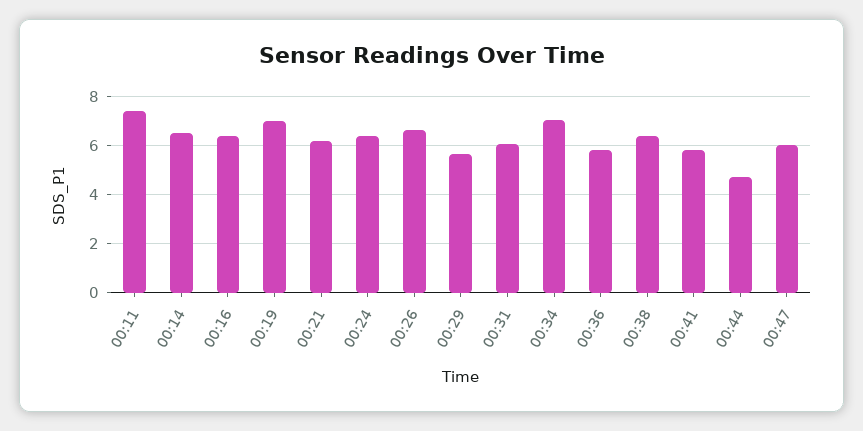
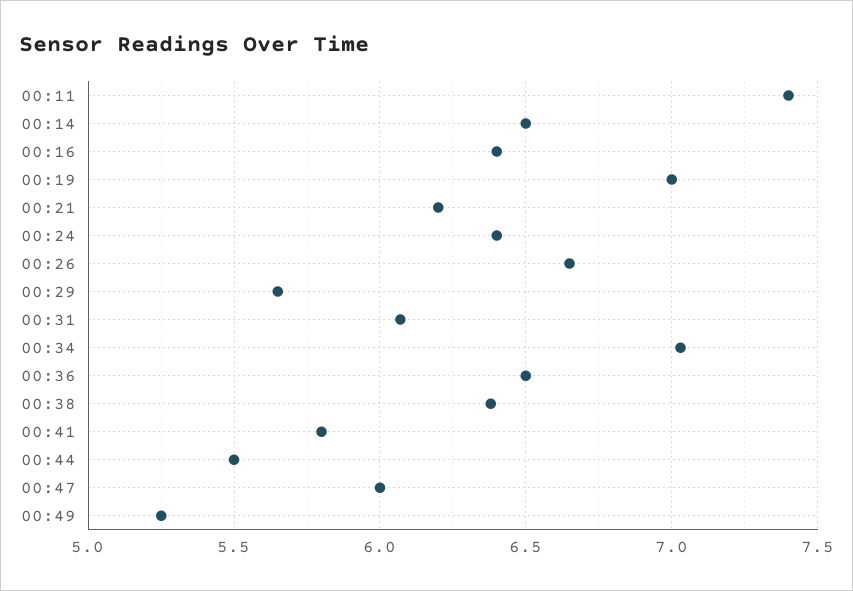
00:36: 5.75 -> 6.5
00:44: 4.75 -> 5.5
00:49: none -> 5.25

